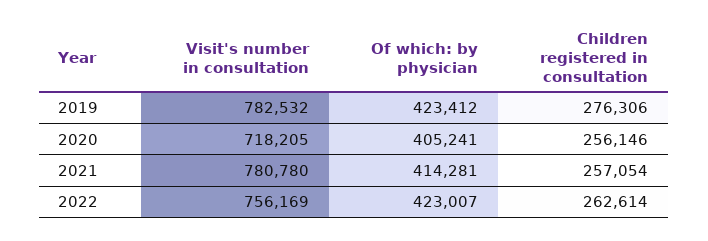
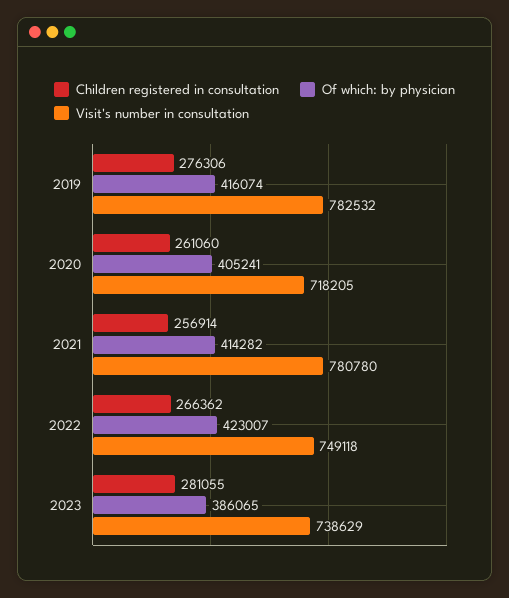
Of which: by physician, 2019: 423412 -> 416074
Children registered in consultation, 2020: 256146 -> 261060
Of which: by physician, 2021: 414281 -> 414282
Children registered in consultation, 2021: 257054 -> 256914
Visit's number in consultation, 2022: 756169 -> 749118
Children registered in consultation, 2022: 262614 -> 266362
Children registered in consultation, 2023: none -> 281055
Of which: by physician, 2023: none -> 386065
Visit's number in consultation, 2023: none -> 738629

